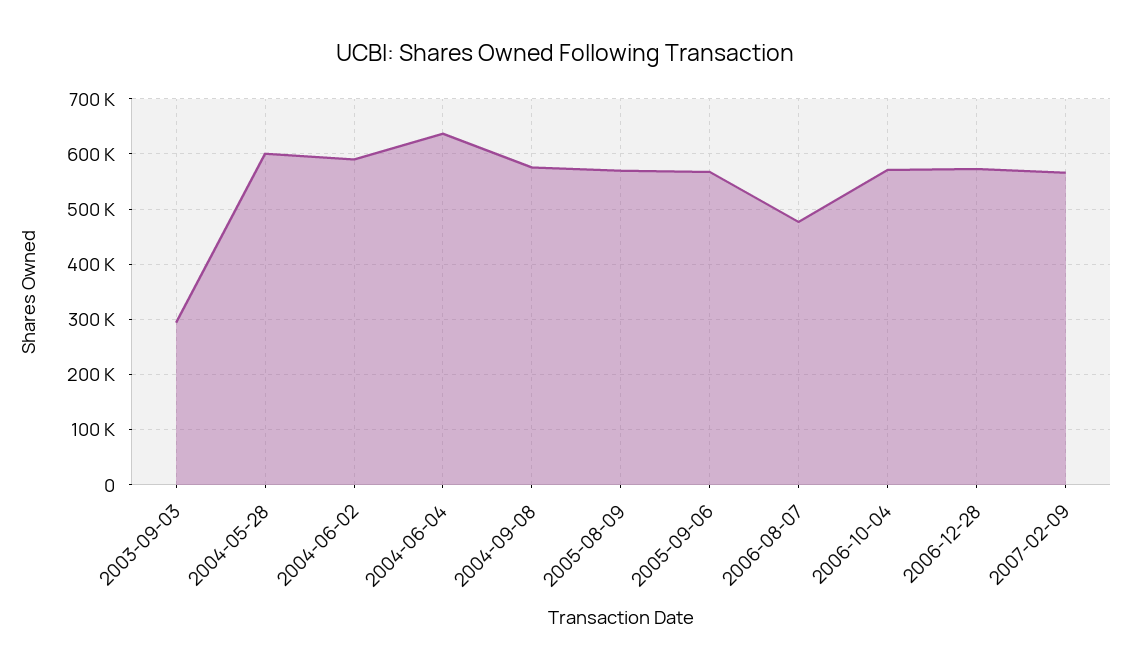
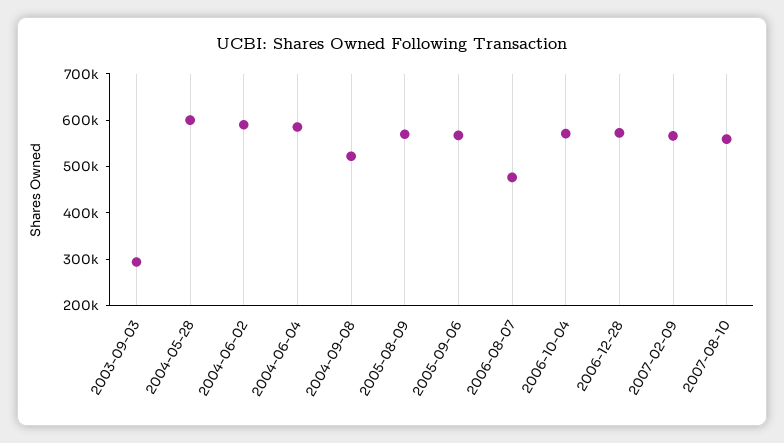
2004-06-04: 640000 -> 580000
2004-09-08: 580000 -> 520000
2007-08-10: none -> 560000

